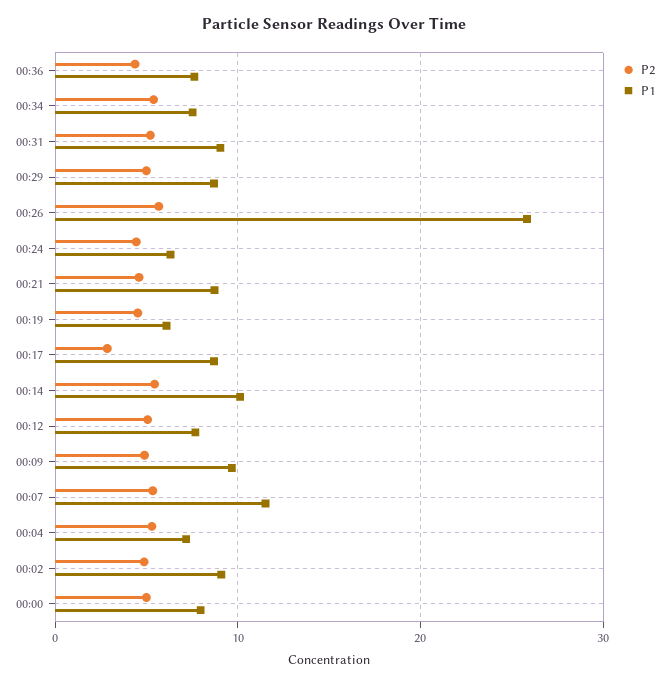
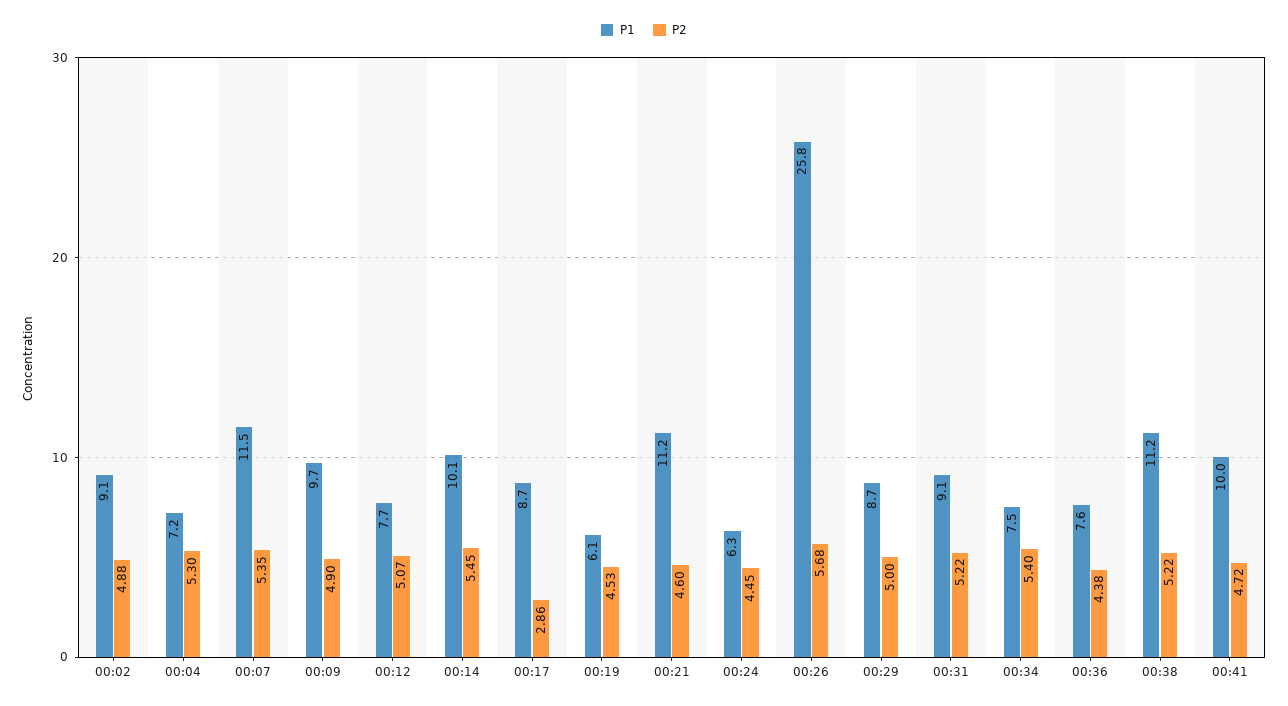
P1, 00:21: 9 -> 11.2
P2, 00:00: 5 -> none
P1, 00:00: 8 -> none
P1, 00:38: none -> 11.2
P2, 00:38: none -> 5.22
P1, 00:41: none -> 10
P2, 00:41: none -> 4.72

